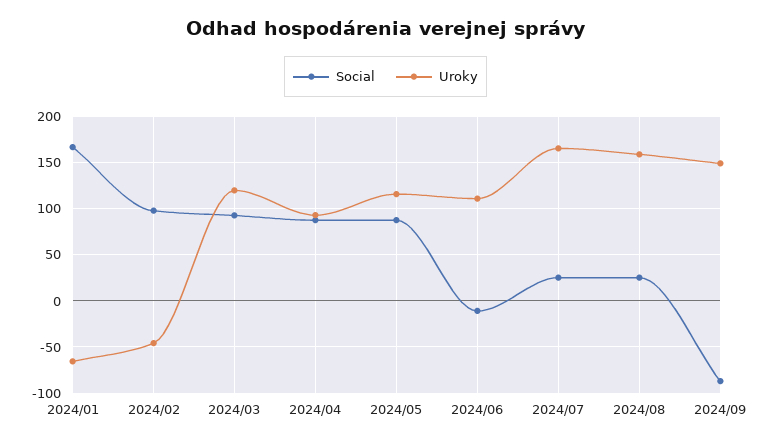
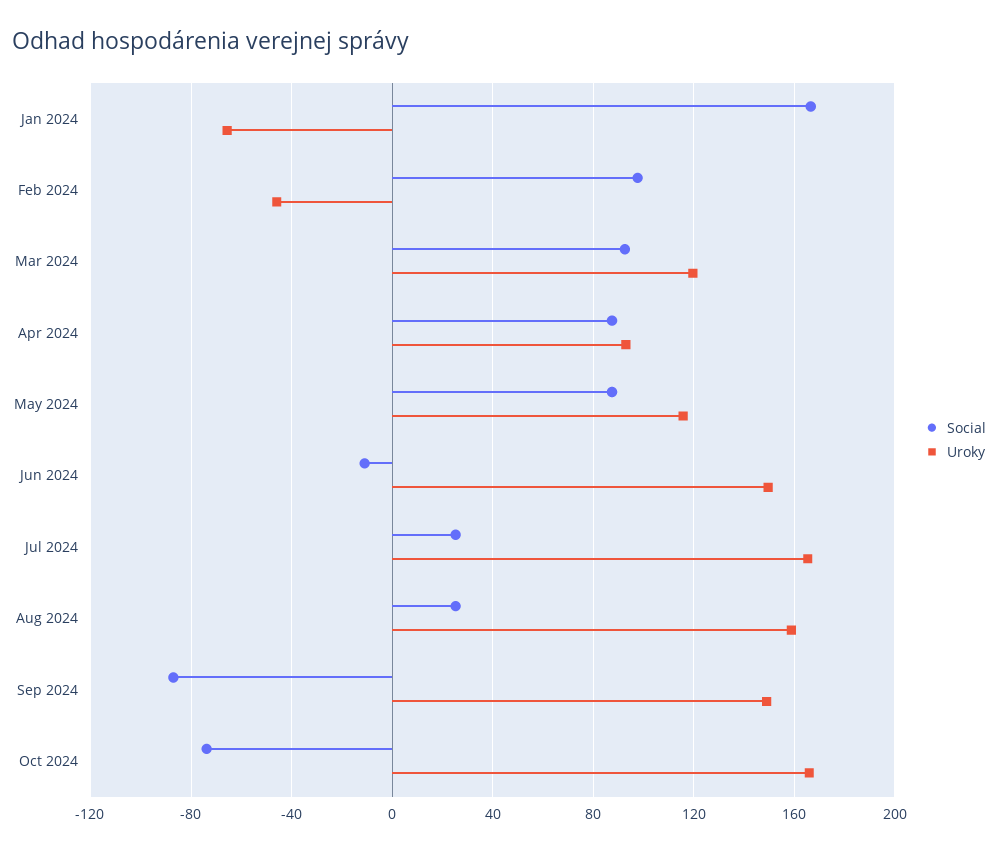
Uroky, 2024/06: 110 -> 150
Social, Oct 2024: none -> -75
Uroky, Oct 2024: none -> 165

